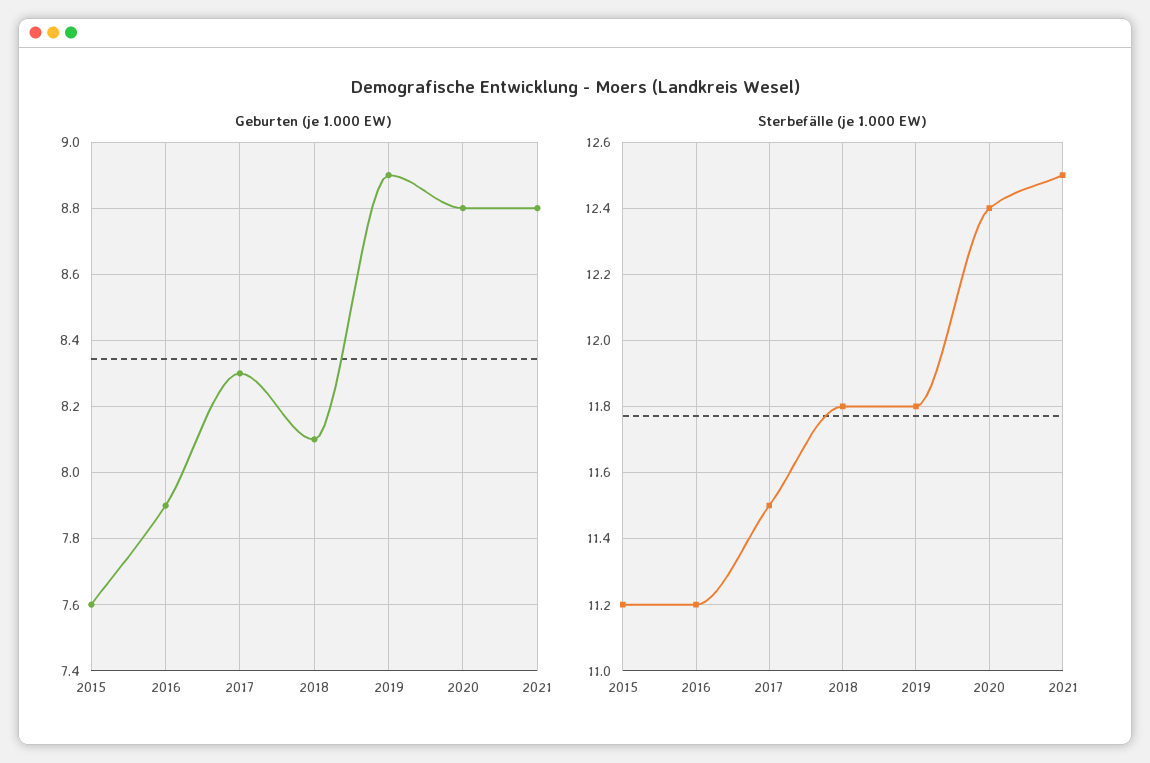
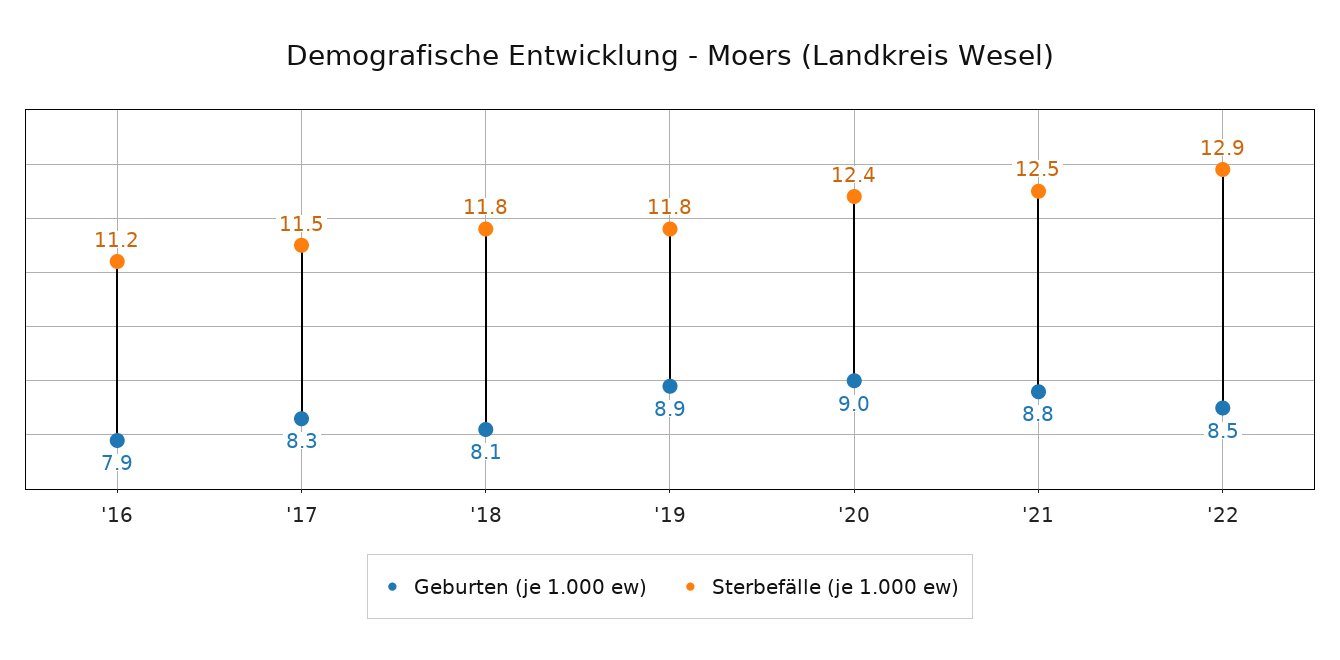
Geburten (je 1.000 EW), 2015: 7.6 -> none
Geburten (je 1.000 EW), 2020: 8.8 -> 9
Sterbefälle (je 1.000 EW), 2015: 11.2 -> none
Geburten (je 1.000 EW), '22: none -> 8.5
Sterbefälle (je 1.000 EW), '22: none -> 12.9

